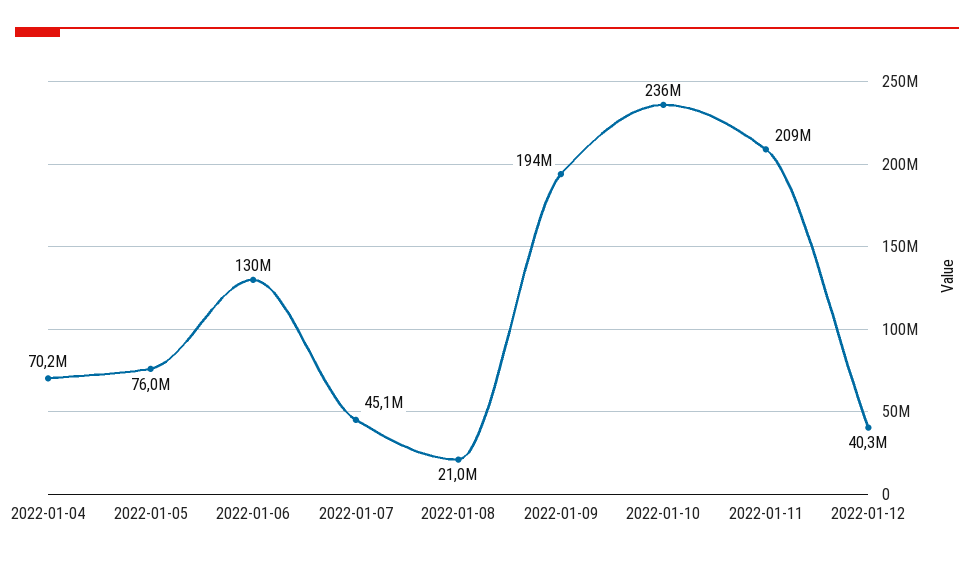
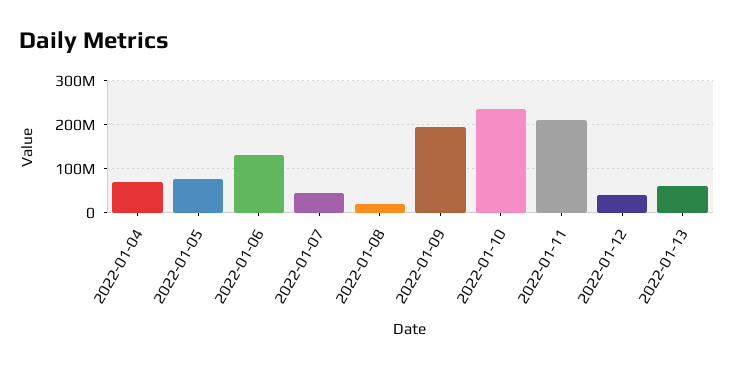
2022-01-13: none -> 60000000

